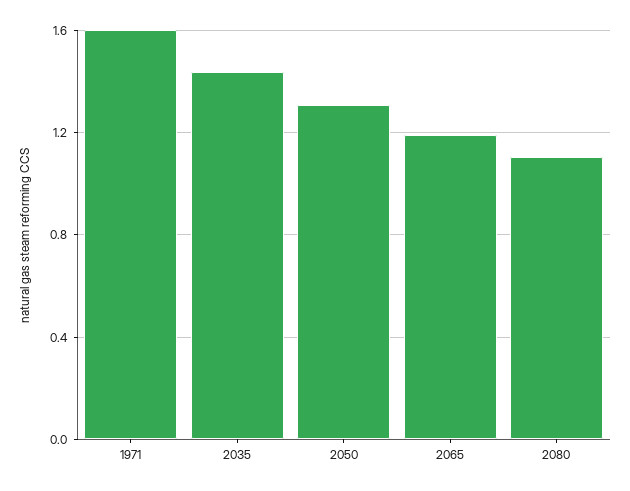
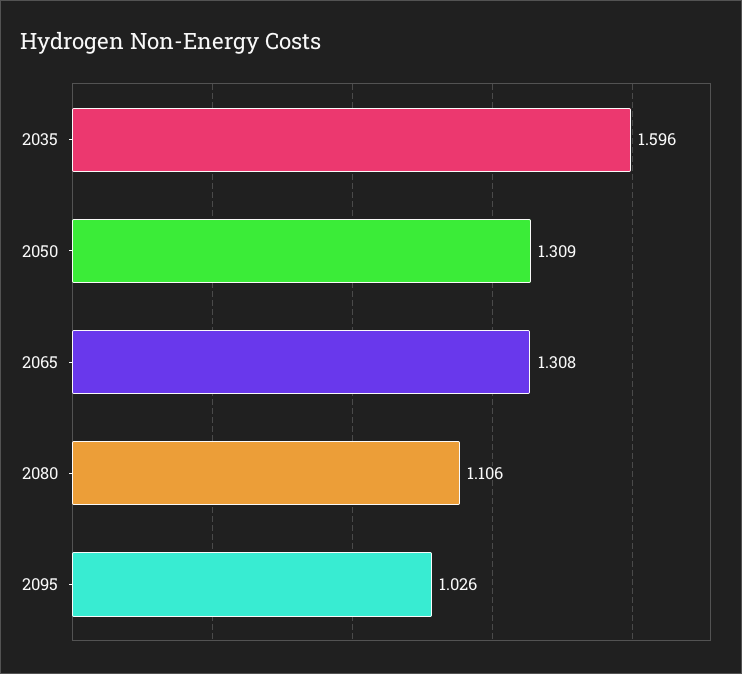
1971: 1.6 -> none
2035: 1.45 -> 1.596
2065: 1.2 -> 1.308
2095: none -> 1.026

